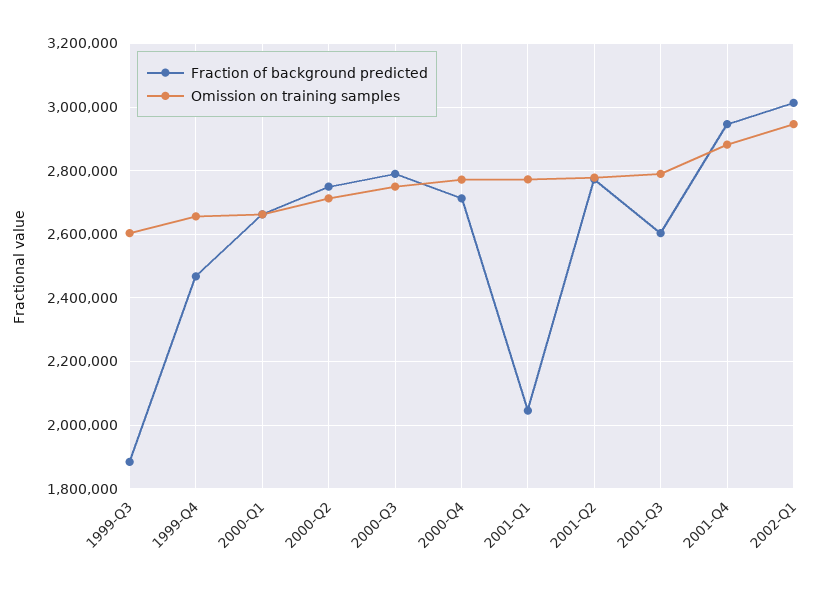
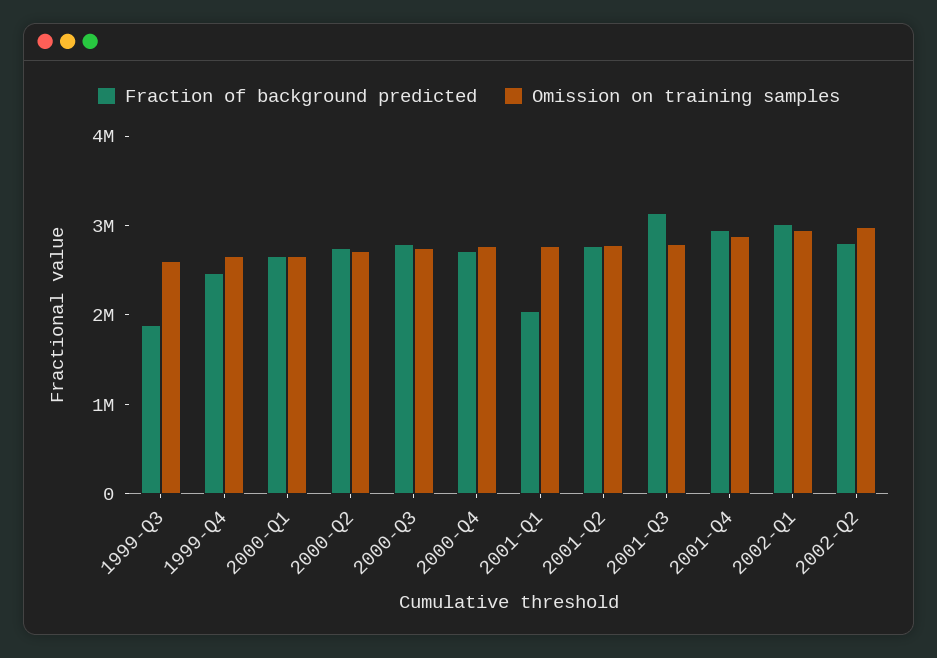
Fraction of background predicted, 2001-Q3: 2600000 -> 3200000
Fraction of background predicted, 2002-Q2: none -> 2800000
Omission on training samples, 2002-Q2: none -> 3000000

